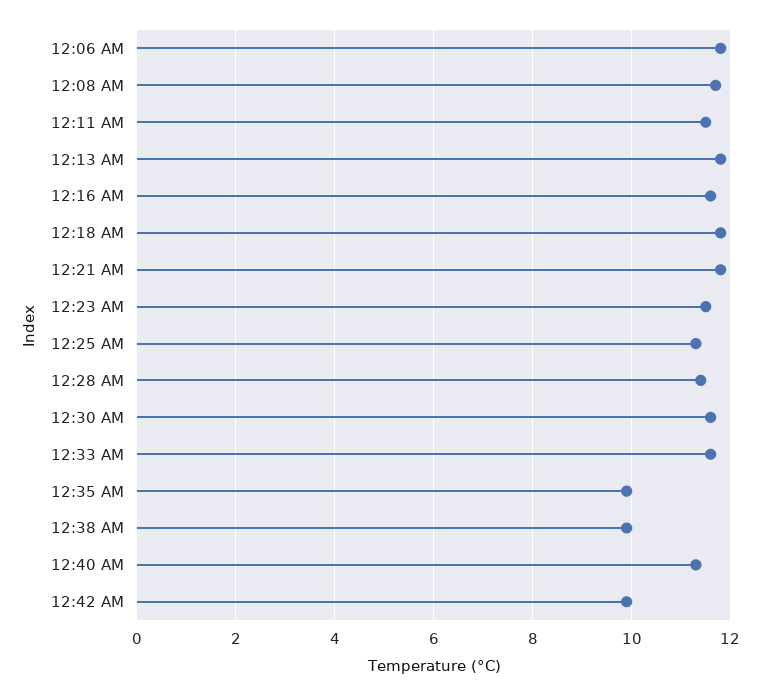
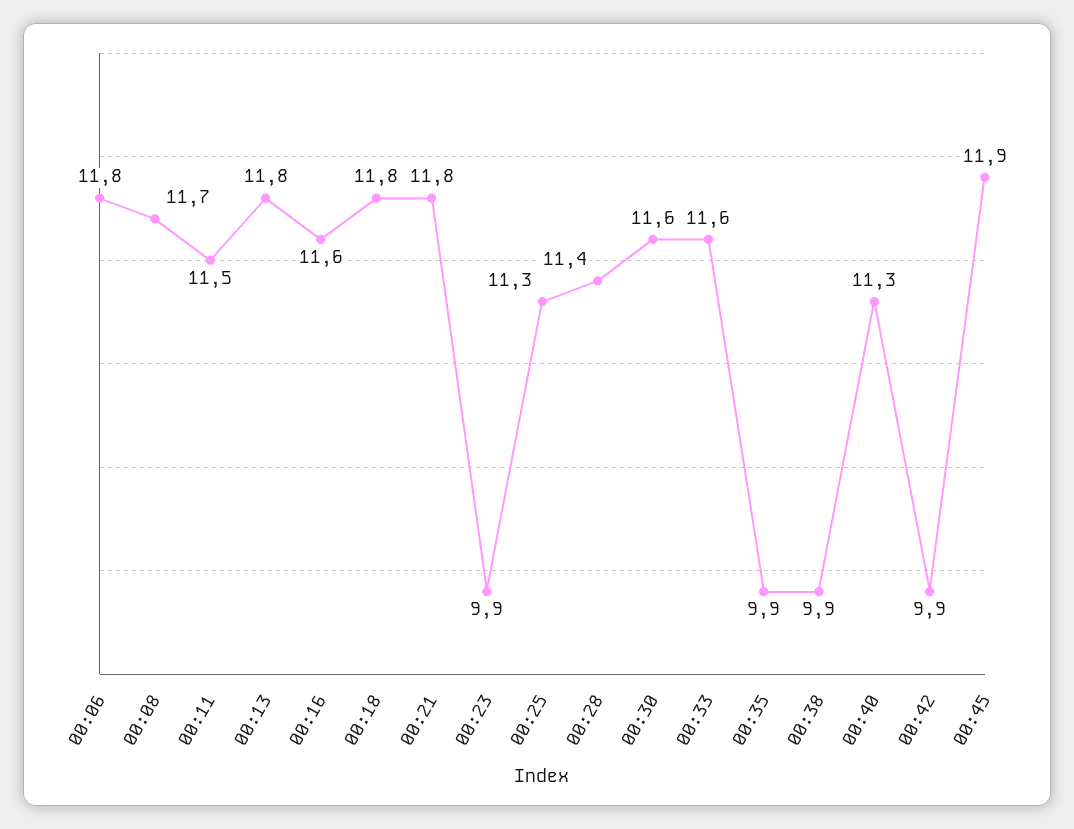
12:23 AM: 11.5 -> 9.9
00:45: none -> 11.9

